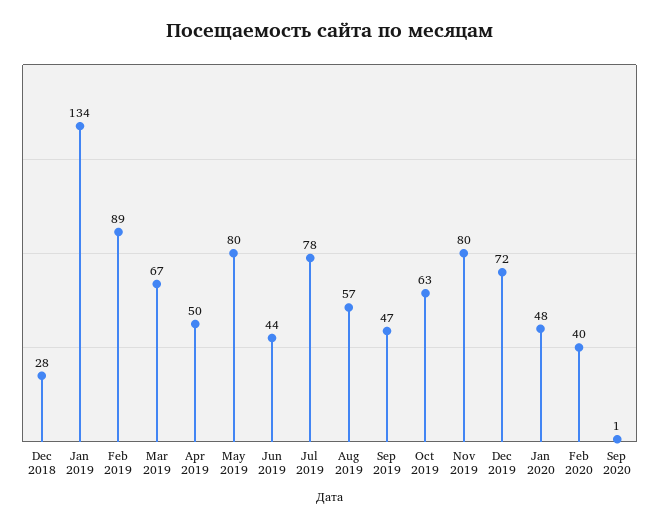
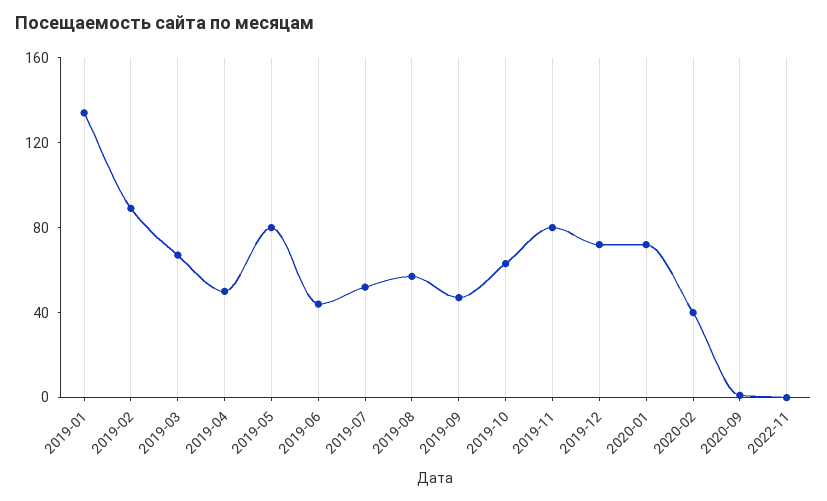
Dec 2018: 28 -> none
Jul 2019: 78 -> 50
Jan 2020: 48 -> 70
2022-11: none -> 0

